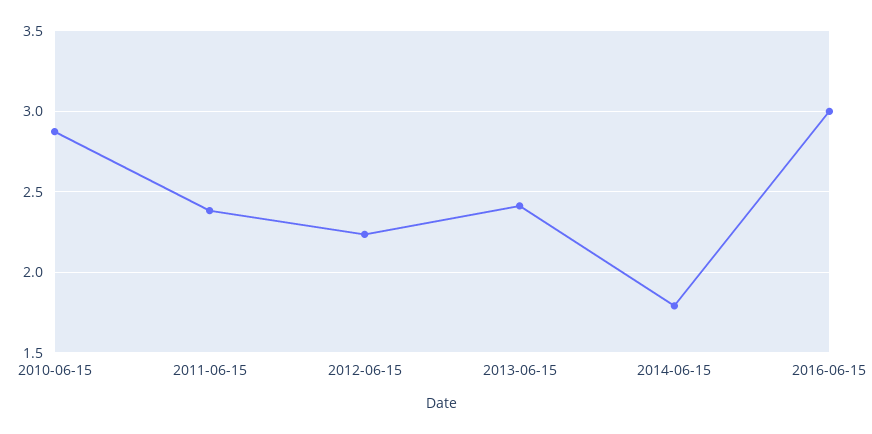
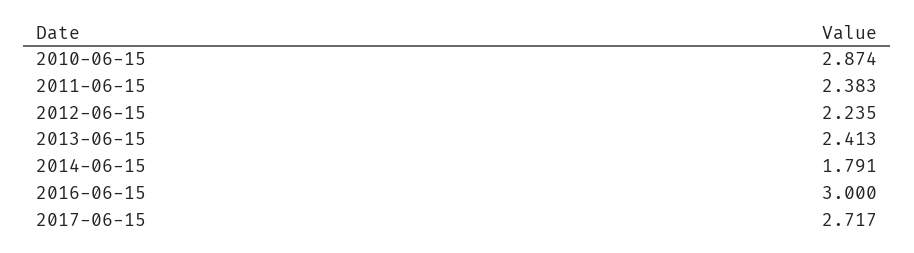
2017-06-15: none -> 2.717

